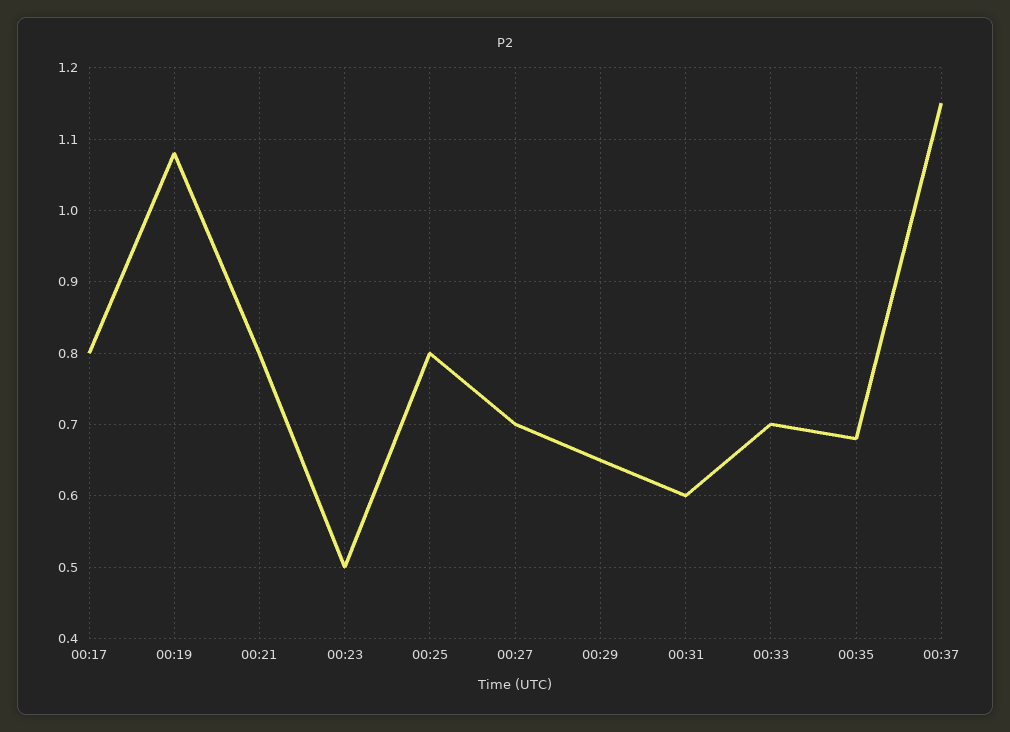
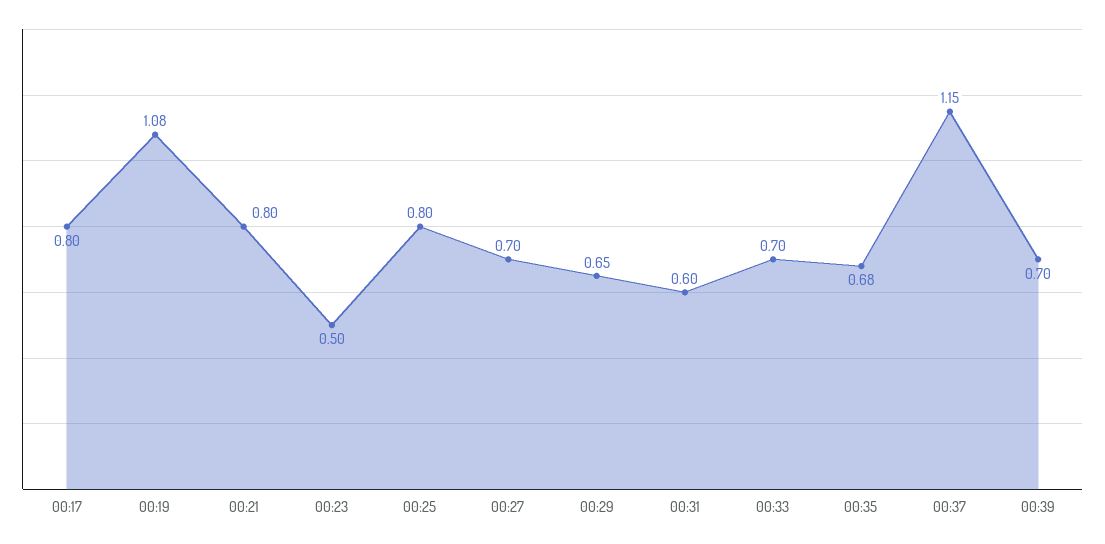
00:39: none -> 0.7

